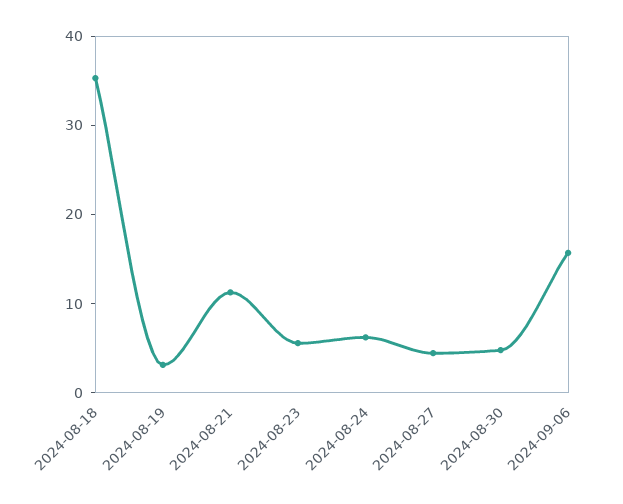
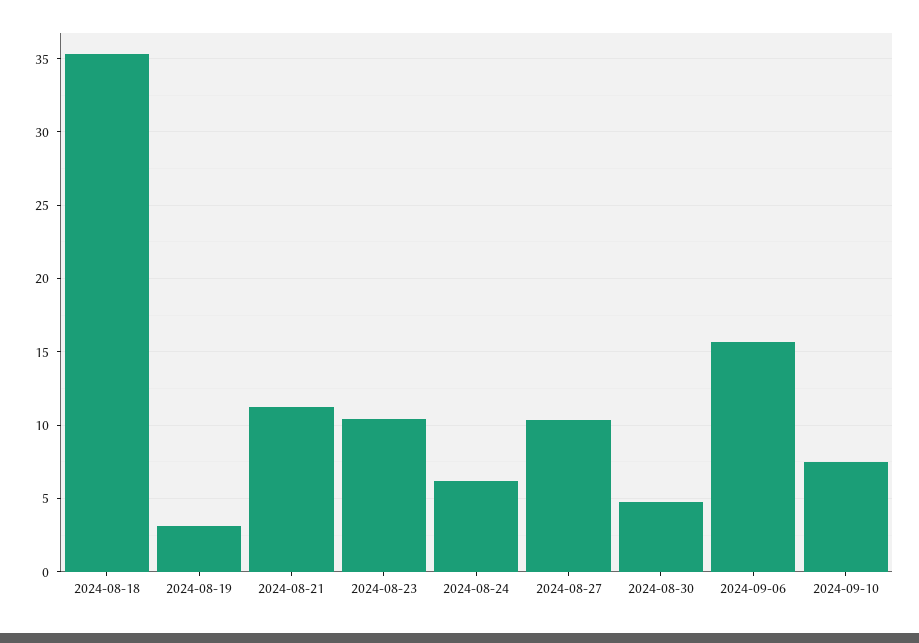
2024-08-23: 6 -> 10.5
2024-08-27: 4 -> 10.5
2024-09-10: none -> 7.5

